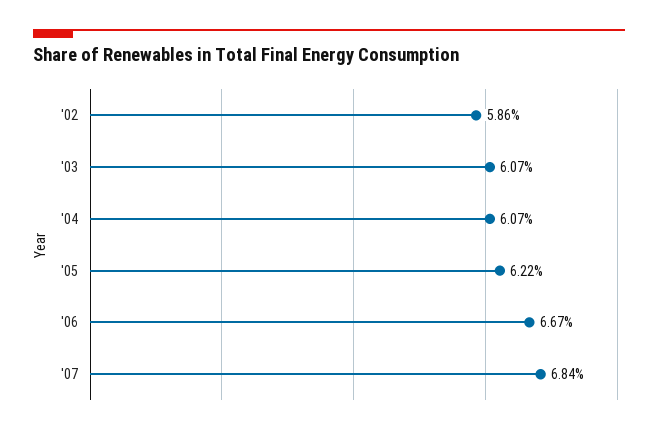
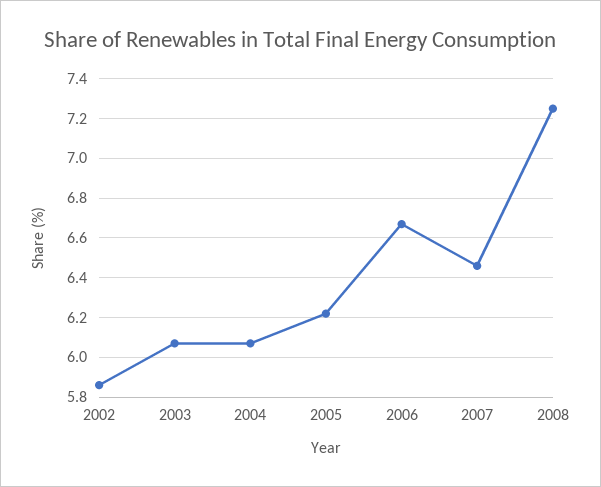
'07: 6.84 -> 6.45
2008: none -> 7.25

